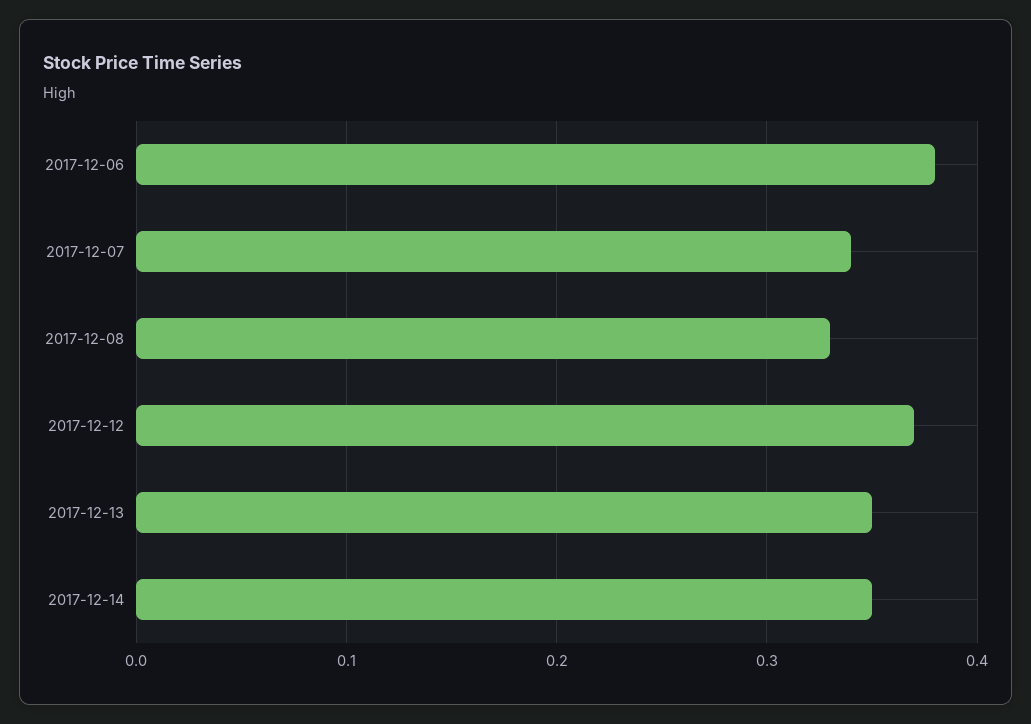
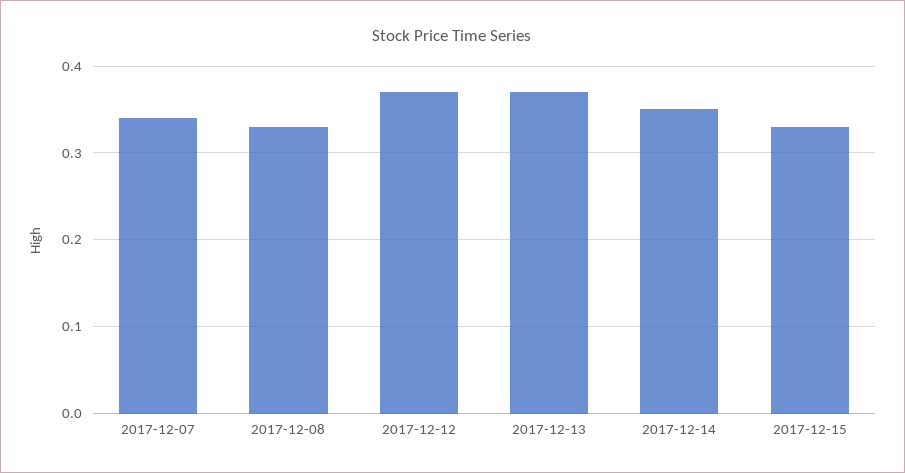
2017-12-06: 0.38 -> none
2017-12-13: 0.35 -> 0.37
2017-12-15: none -> 0.33

